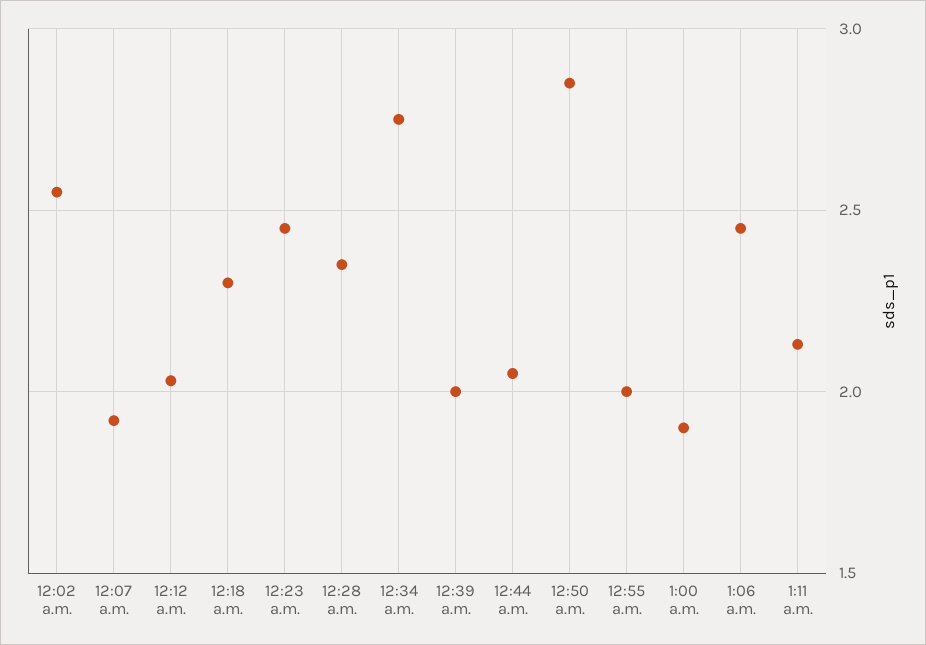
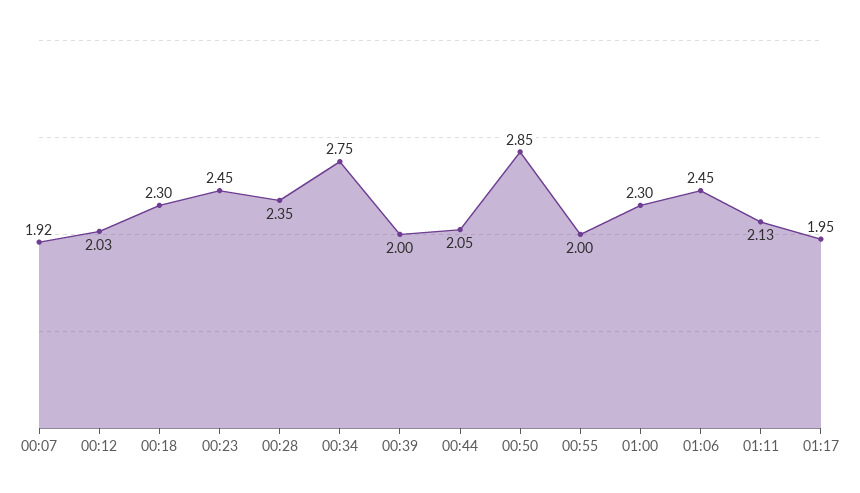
12:02 a.m.: 2.55 -> none
1:00 a.m.: 1.9 -> 2.3
01:17: none -> 1.95

